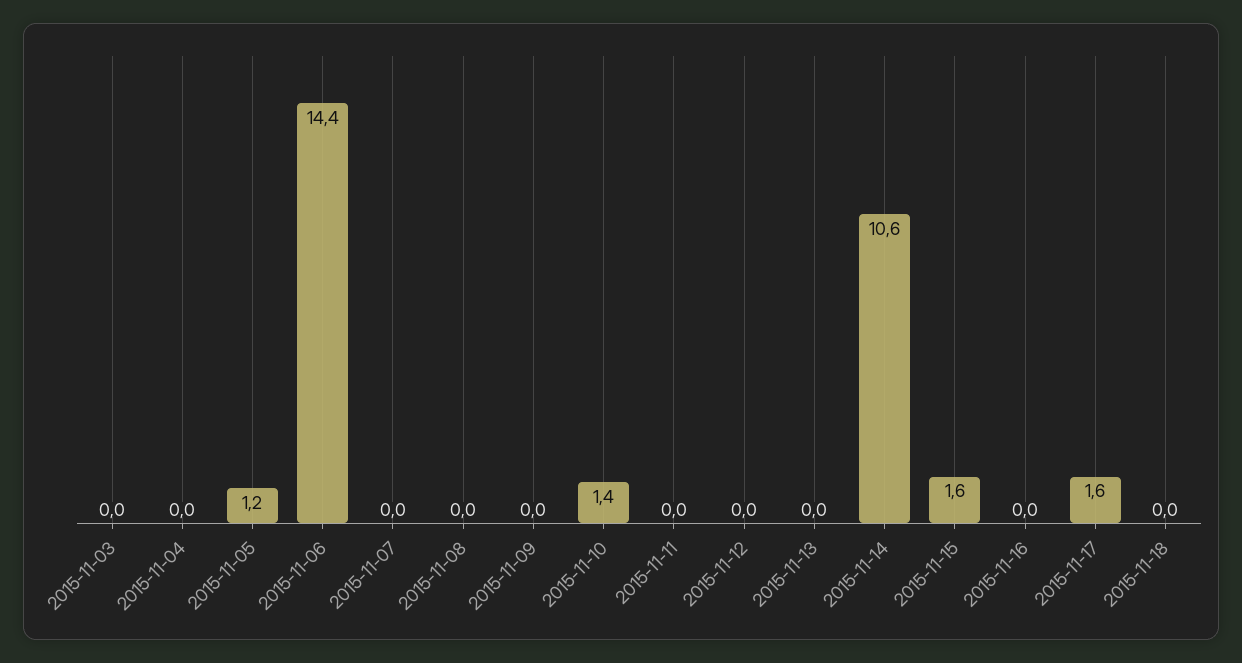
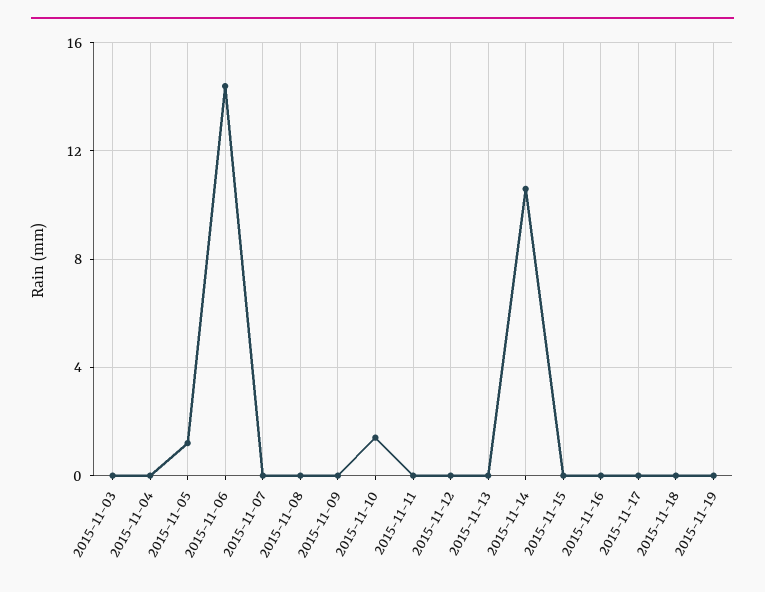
2015-11-15: 1.6 -> 0
2015-11-17: 1.6 -> 0
2015-11-19: none -> 0

